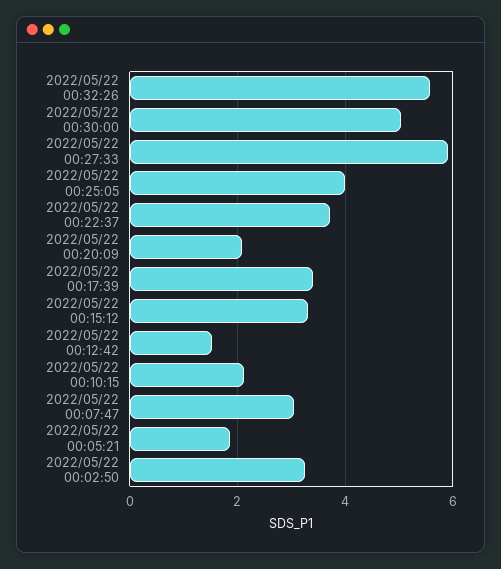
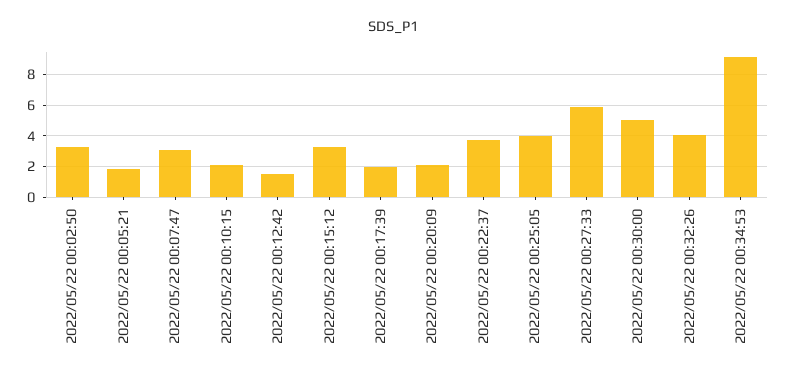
2022/05/22 00:32:26: 5.6 -> 4
2022/05/22 00:17:39: 3.4 -> 2
2022/05/22 00:34:53: none -> 9

